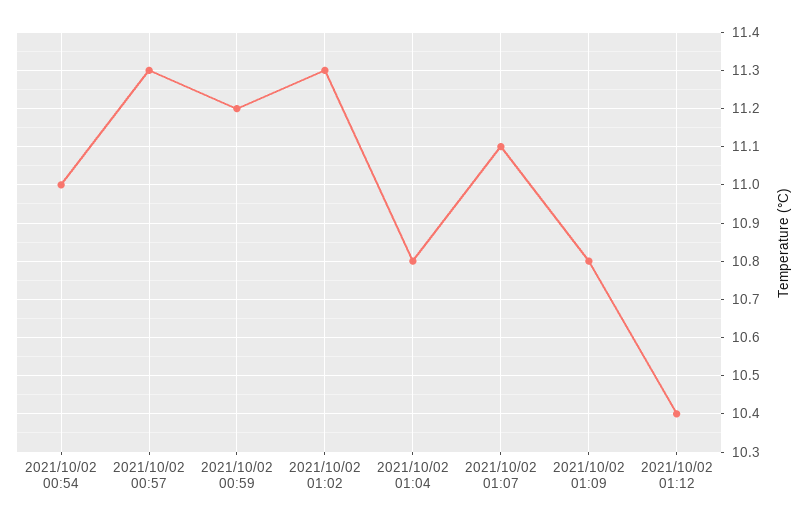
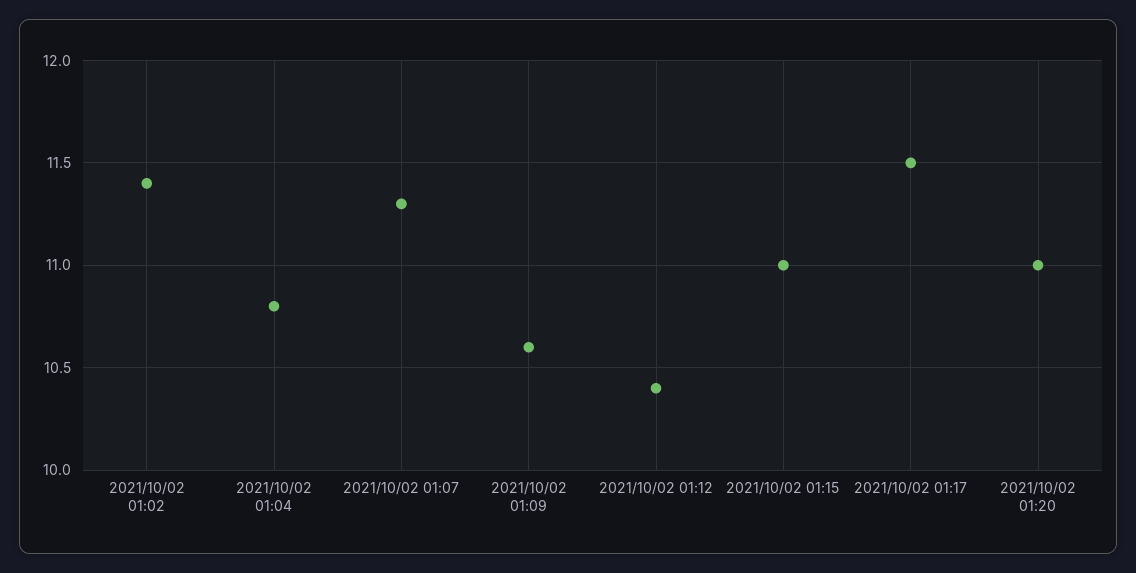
2021/10/02 00:54: 11 -> none
2021/10/02 00:57: 11.3 -> none
2021/10/02 00:59: 11.2 -> none
2021/10/02 01:02: 11.3 -> 11.4
2021/10/02 01:07: 11.1 -> 11.3
2021/10/02 01:09: 10.8 -> 10.6
2021/10/02 01:15: none -> 11
2021/10/02 01:17: none -> 11.5
2021/10/02 01:20: none -> 11

